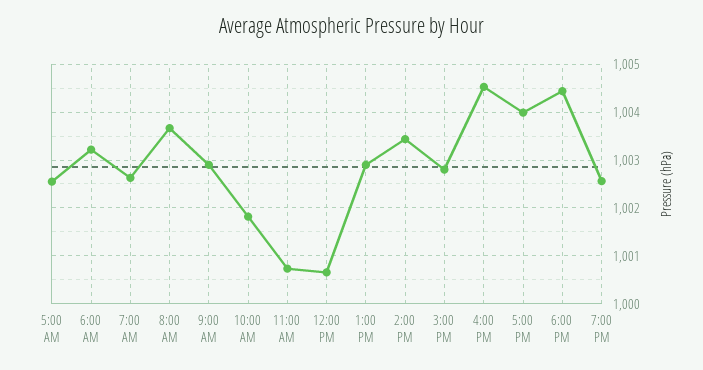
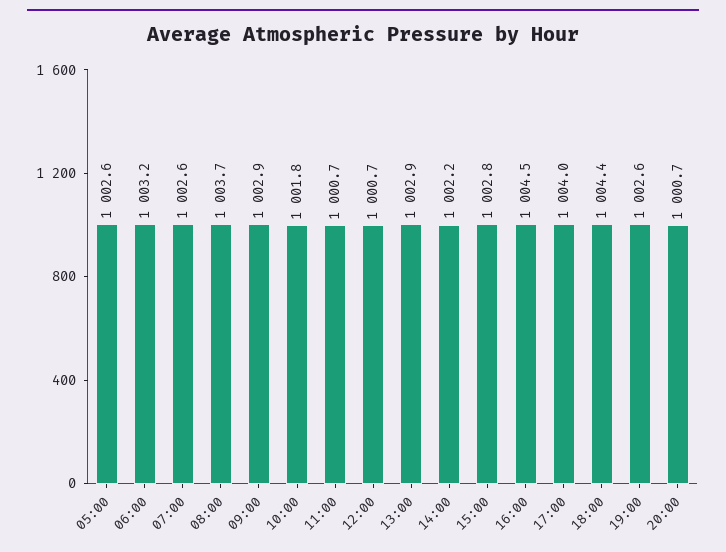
2:00 PM: 1003.4 -> 1002.2
20:00: none -> 1000.7

